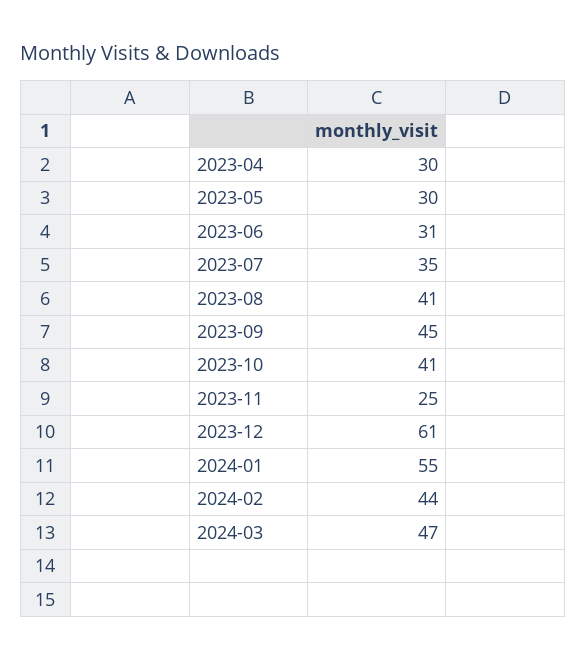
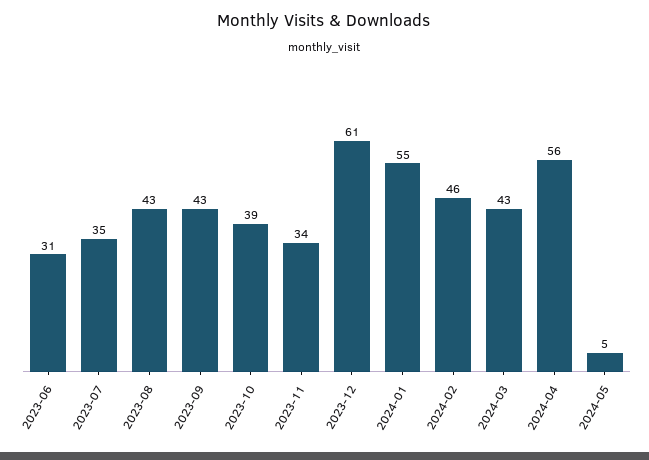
2023-04: 30 -> none
2023-05: 30 -> none
2023-08: 41 -> 43
2023-09: 45 -> 43
2023-10: 41 -> 39
2023-11: 25 -> 34
2024-02: 44 -> 46
2024-03: 47 -> 43
2024-04: none -> 56
2024-05: none -> 5

